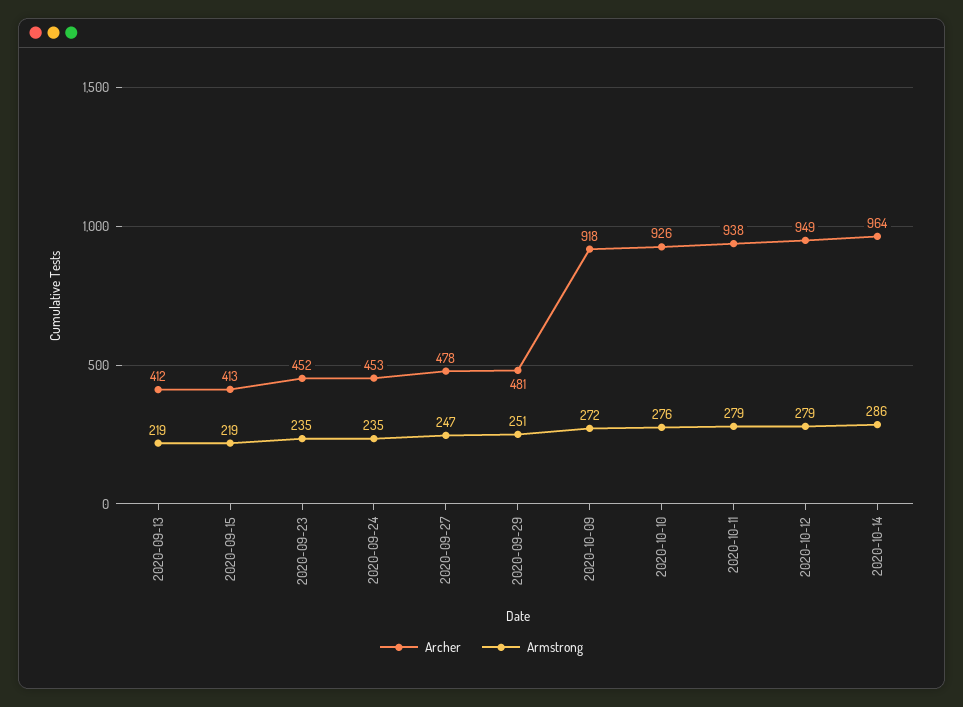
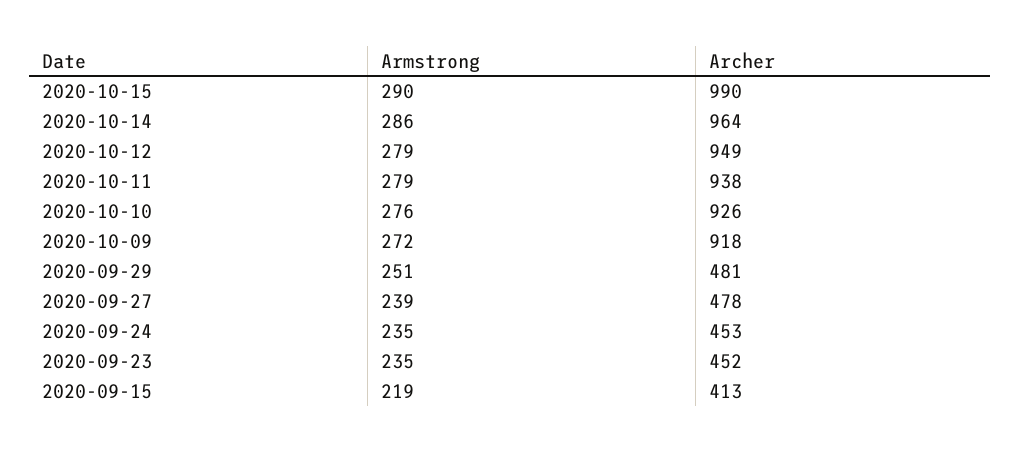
Archer, 2020-09-13: 412 -> none
Armstrong, 2020-09-13: 219 -> none
Armstrong, 2020-09-27: 247 -> 239
Armstrong, 2020-10-15: none -> 290
Archer, 2020-10-15: none -> 990

